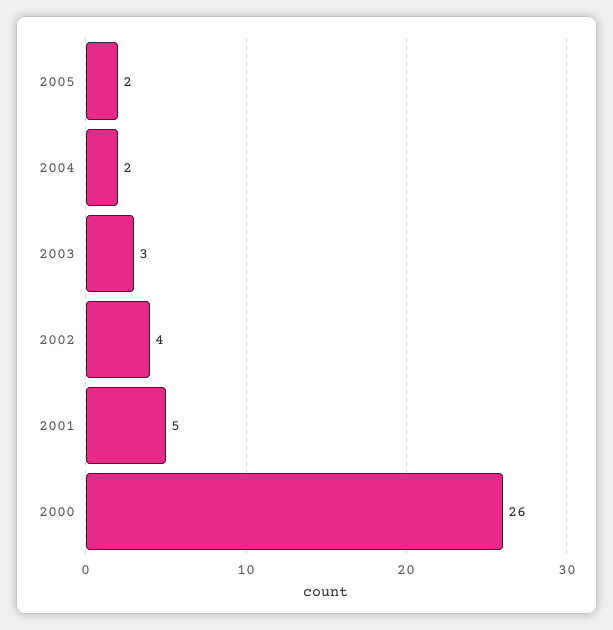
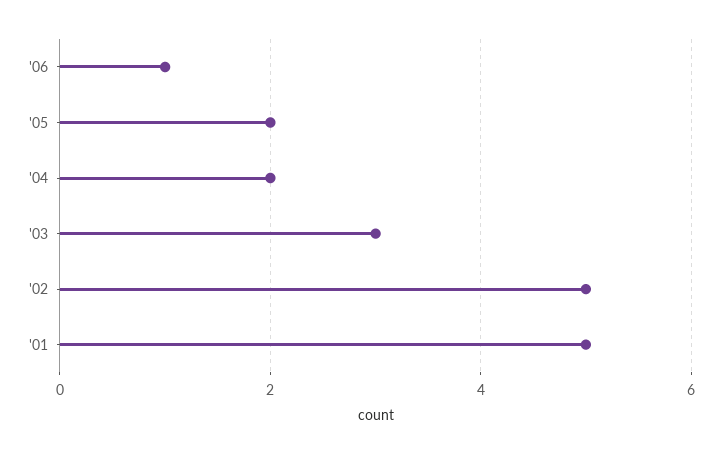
2002: 4 -> 5
2000: 26 -> none
'06: none -> 1

